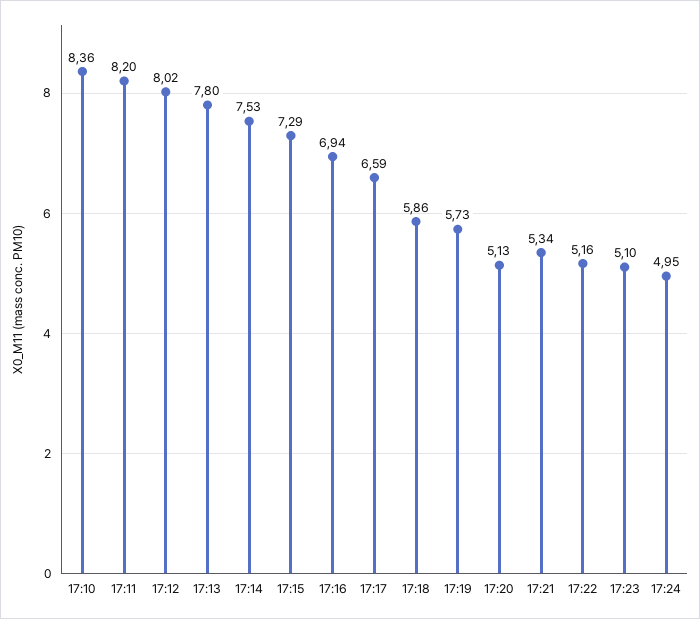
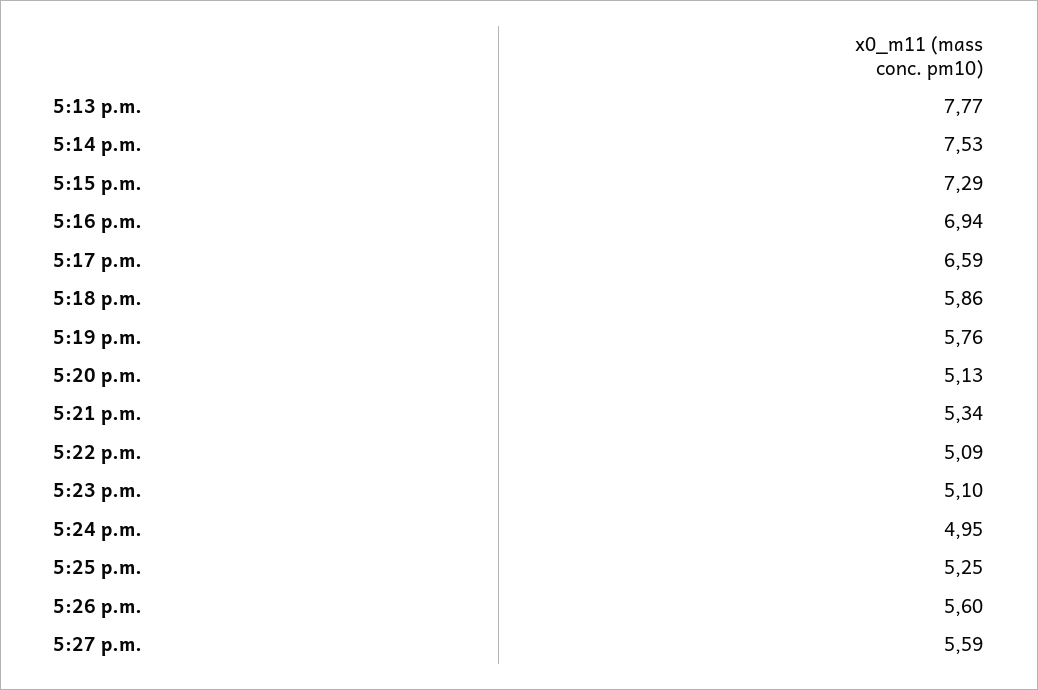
17:10: 8.36 -> none
17:11: 8.2 -> none
17:12: 8.02 -> none
17:13: 7.8 -> 7.77
17:19: 5.73 -> 5.76
17:22: 5.16 -> 5.09
5:25 p.m.: none -> 5.25
5:26 p.m.: none -> 5.6
5:27 p.m.: none -> 5.59

